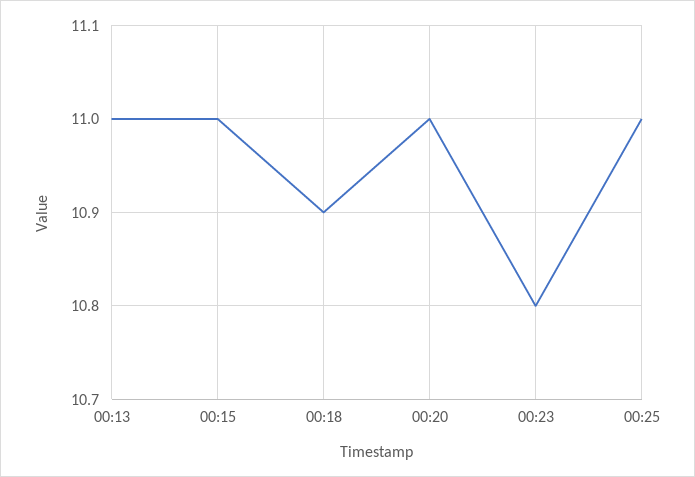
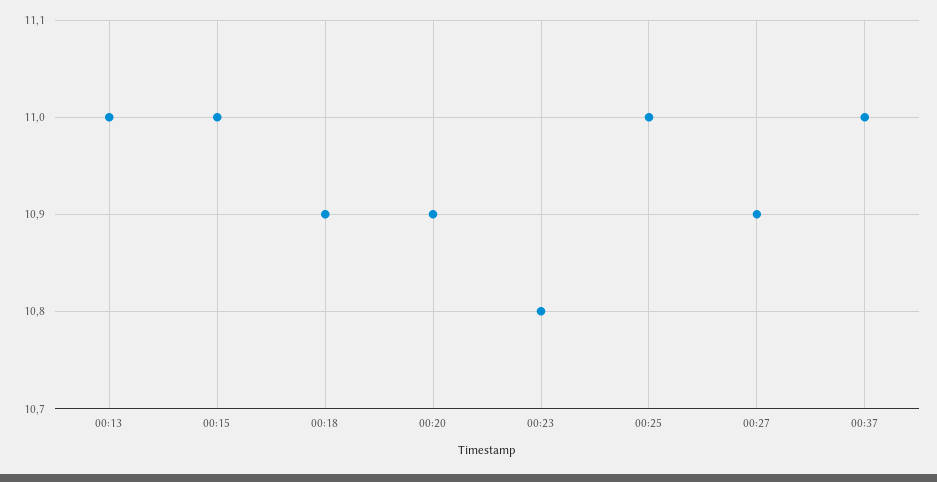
00:20: 11 -> 10.9
00:27: none -> 10.9
00:37: none -> 11

